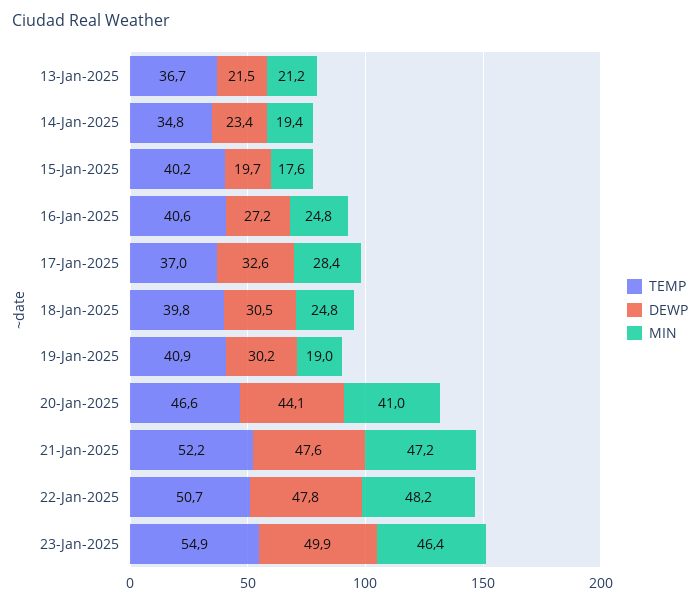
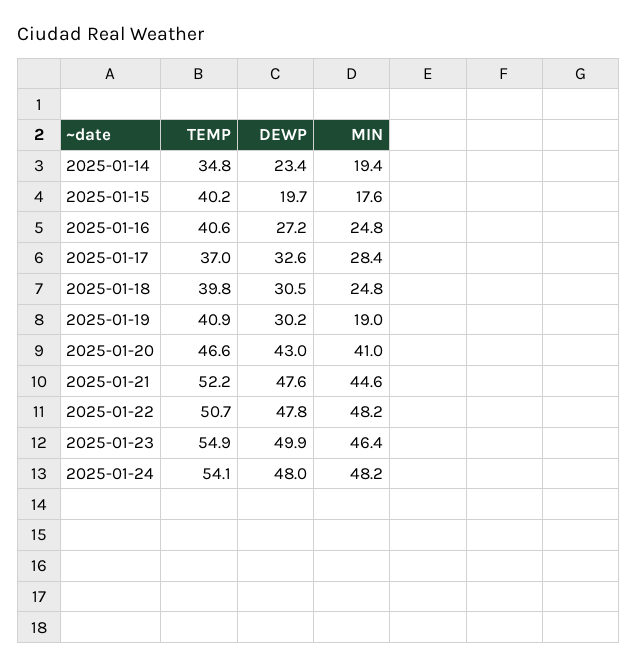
TEMP, 13-Jan-2025: 36.7 -> none
DEWP, 13-Jan-2025: 21.5 -> none
MIN, 13-Jan-2025: 21.2 -> none
DEWP, 20-Jan-2025: 44.1 -> 43
MIN, 21-Jan-2025: 47.2 -> 44.6
TEMP, 2025-01-24: none -> 54.1
DEWP, 2025-01-24: none -> 48
MIN, 2025-01-24: none -> 48.2

